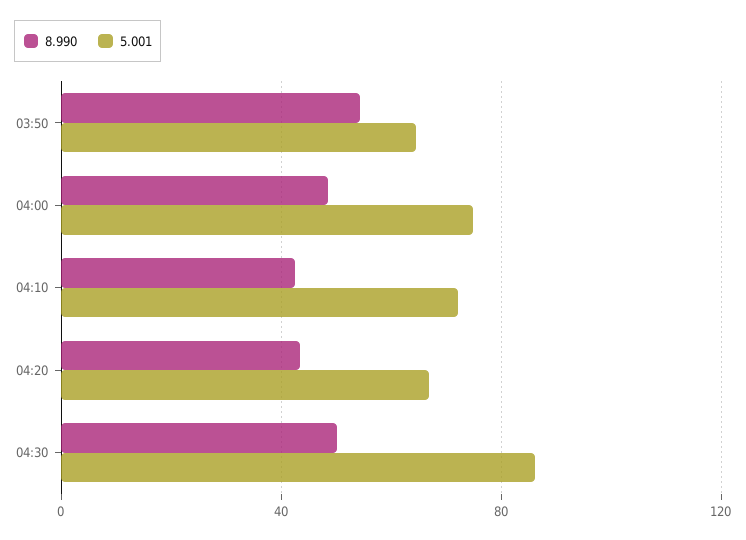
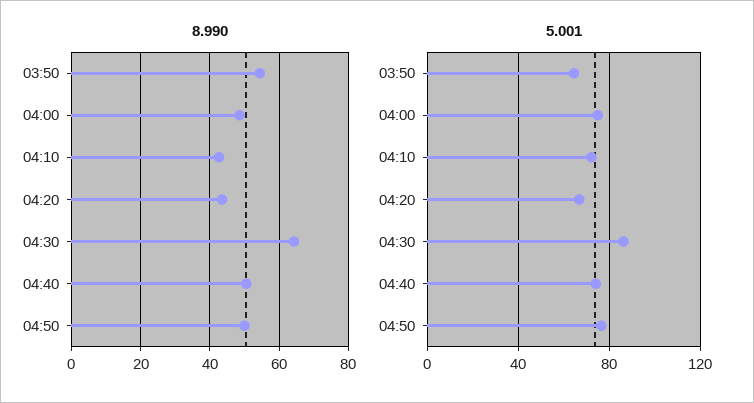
8.990, 04:30: 50 -> 64
8.990, 04:40: none -> 50
8.990, 04:50: none -> 50
5.001, 04:40: none -> 75
5.001, 04:50: none -> 75

